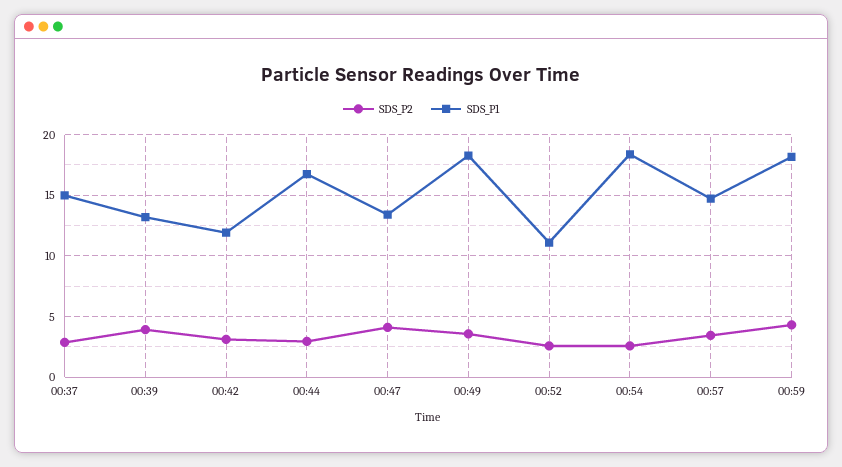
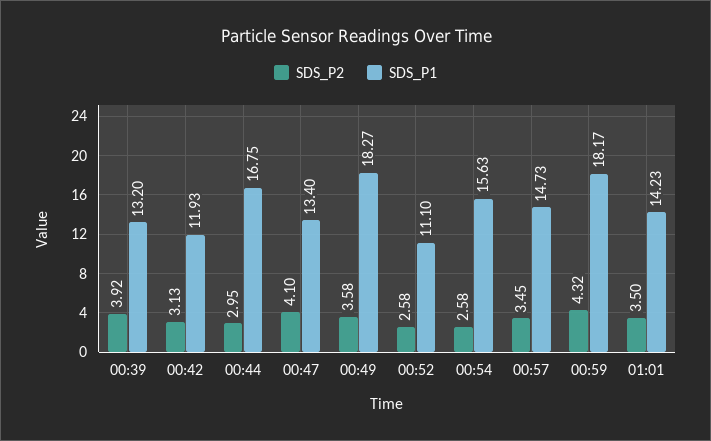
SDS_P2, 00:37: 3 -> none
SDS_P1, 00:37: 15 -> none
SDS_P1, 00:54: 18.5 -> 15.63
SDS_P2, 01:01: none -> 3.5
SDS_P1, 01:01: none -> 14.23

